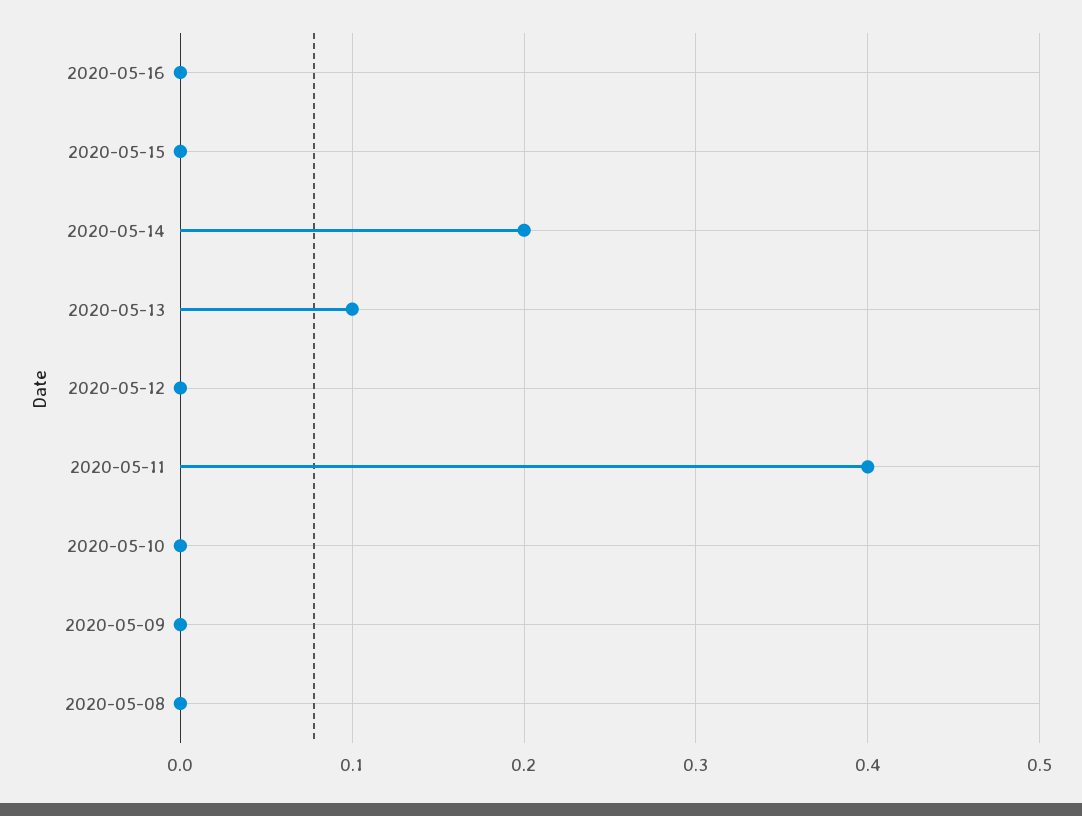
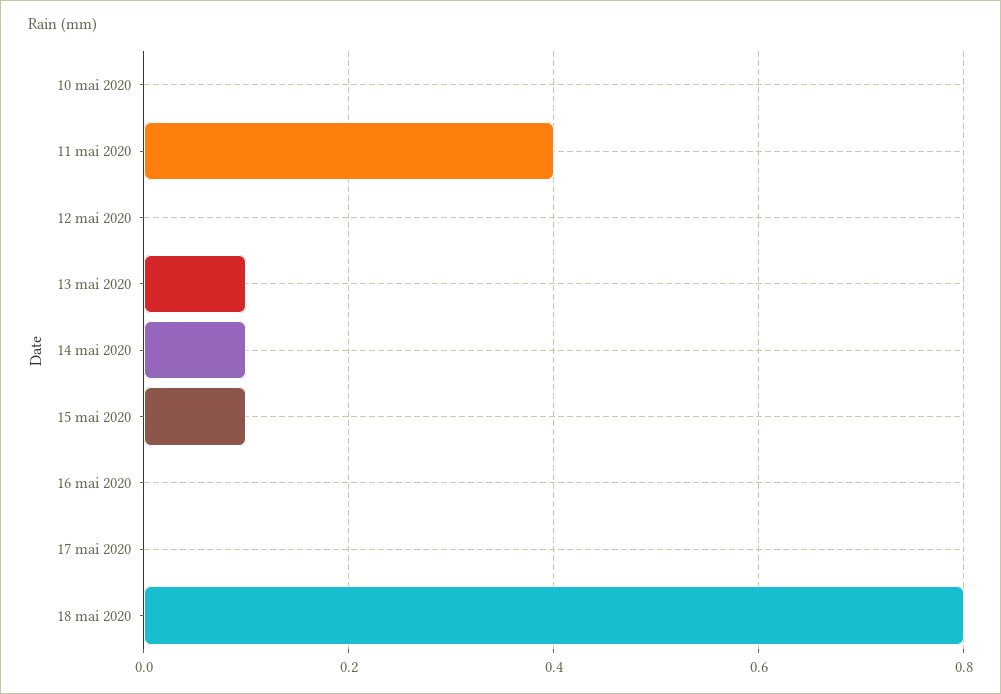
2020-05-15: 0 -> 0.1
2020-05-14: 0.2 -> 0.1
2020-05-09: 0 -> none
2020-05-08: 0 -> none
17 mai 2020: none -> 0
18 mai 2020: none -> 0.8

